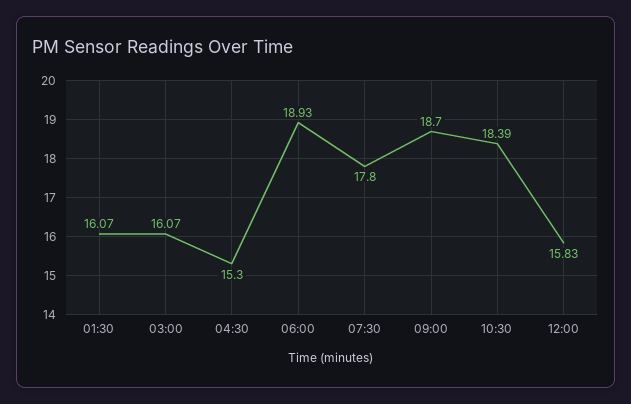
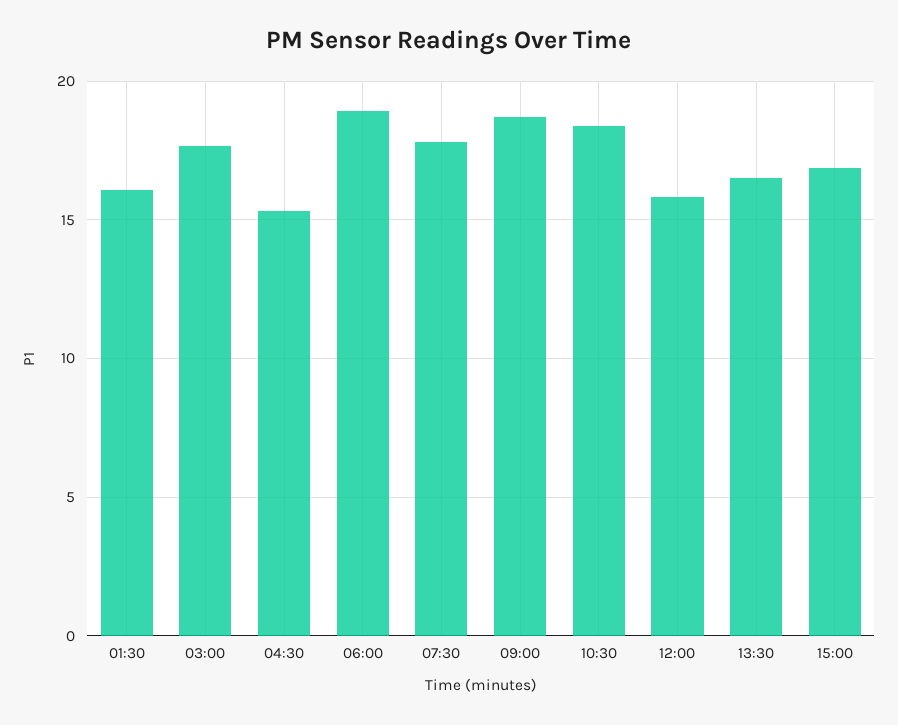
03:00: 16.07 -> 17.5
13:30: none -> 16.5
15:00: none -> 17

